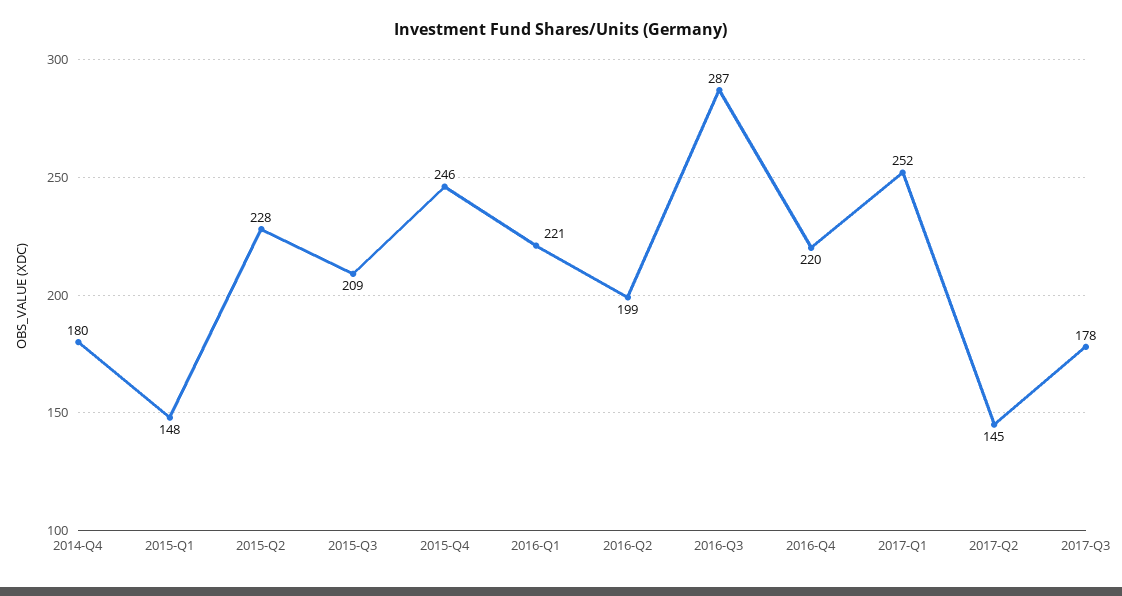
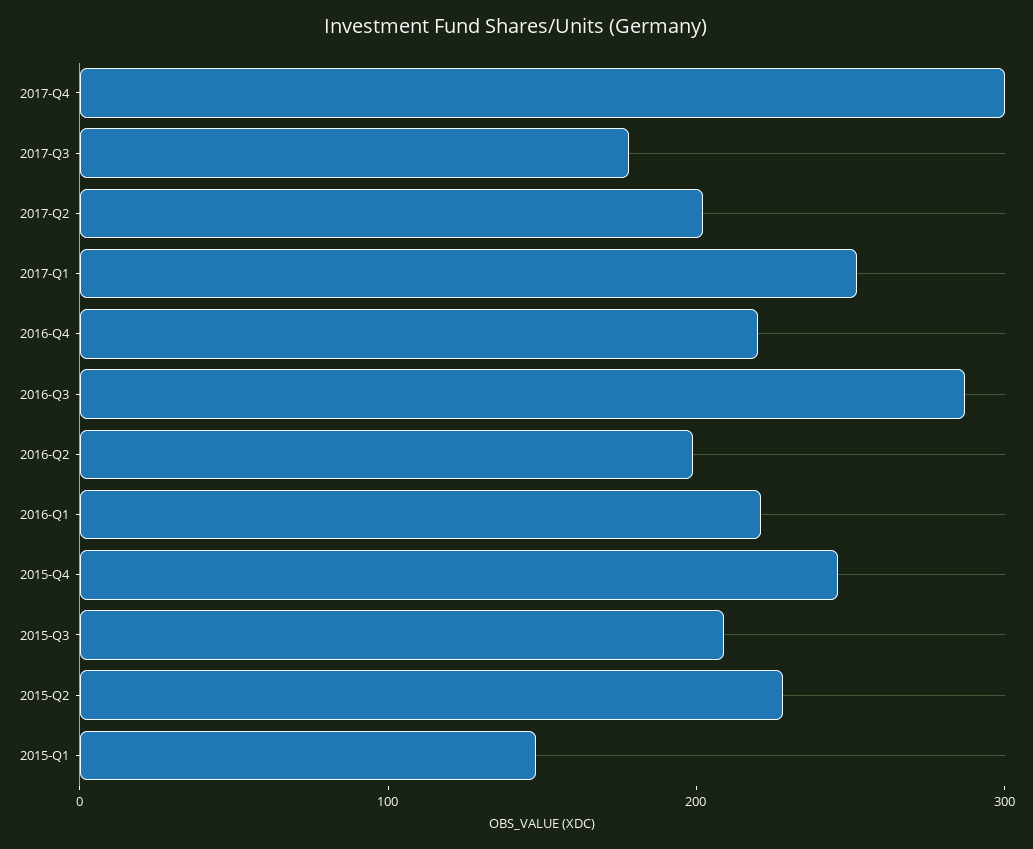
2014-Q4: 180 -> none
2017-Q2: 145 -> 200
2017-Q4: none -> 300

